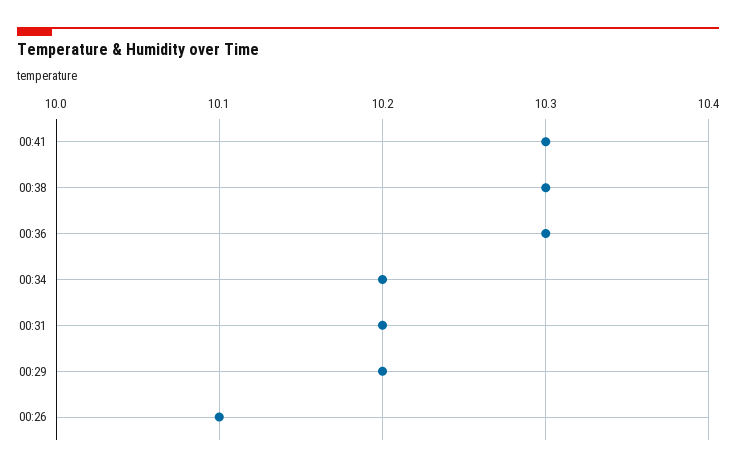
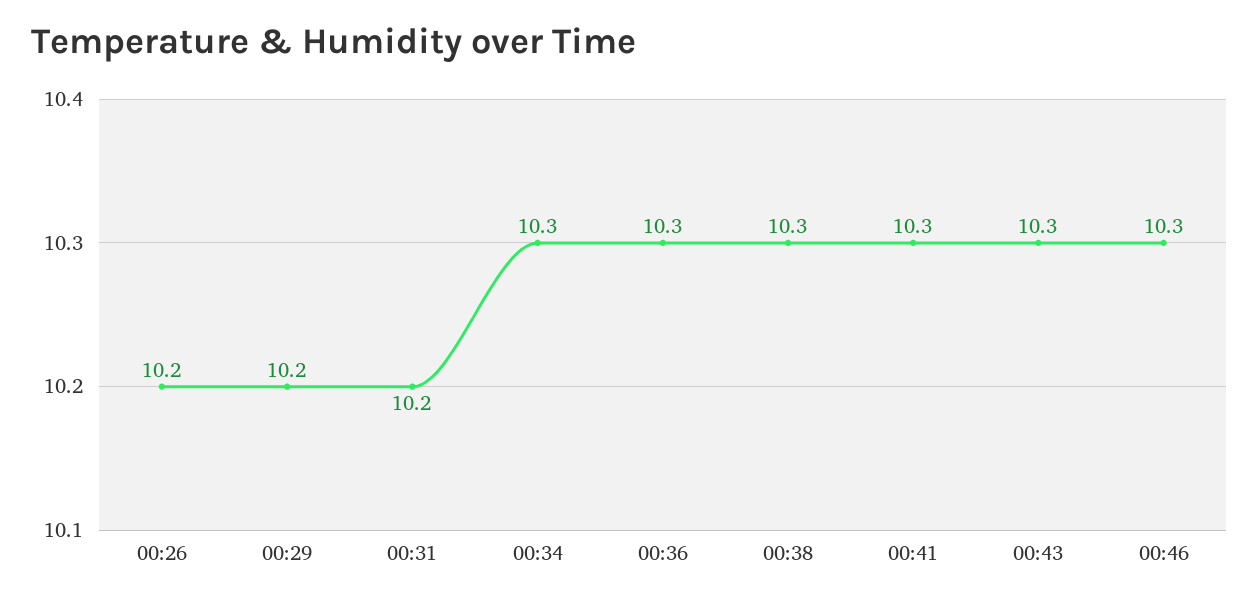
00:34: 10.2 -> 10.3
00:26: 10.1 -> 10.2
00:43: none -> 10.3
00:46: none -> 10.3

